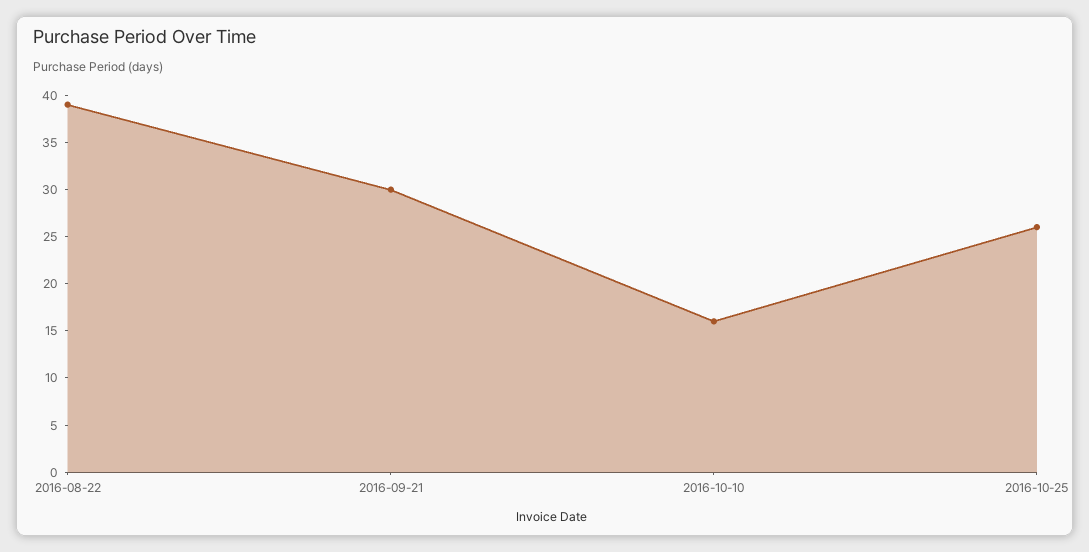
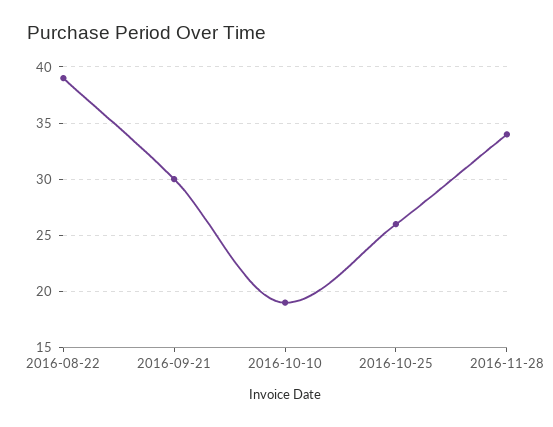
2016-10-10: 16 -> 19
2016-11-28: none -> 34

